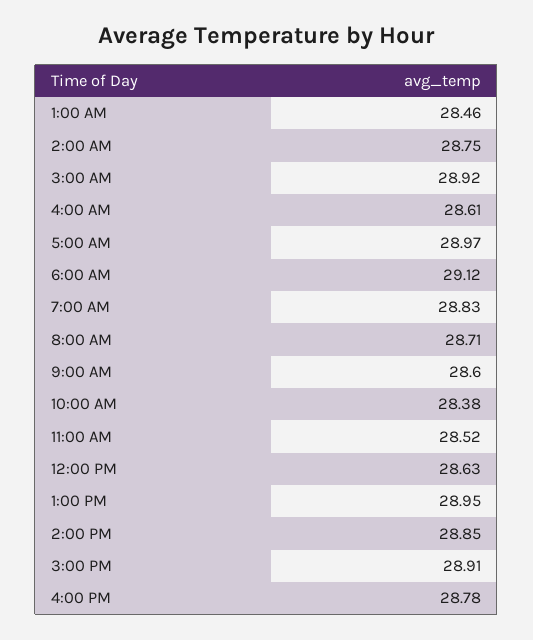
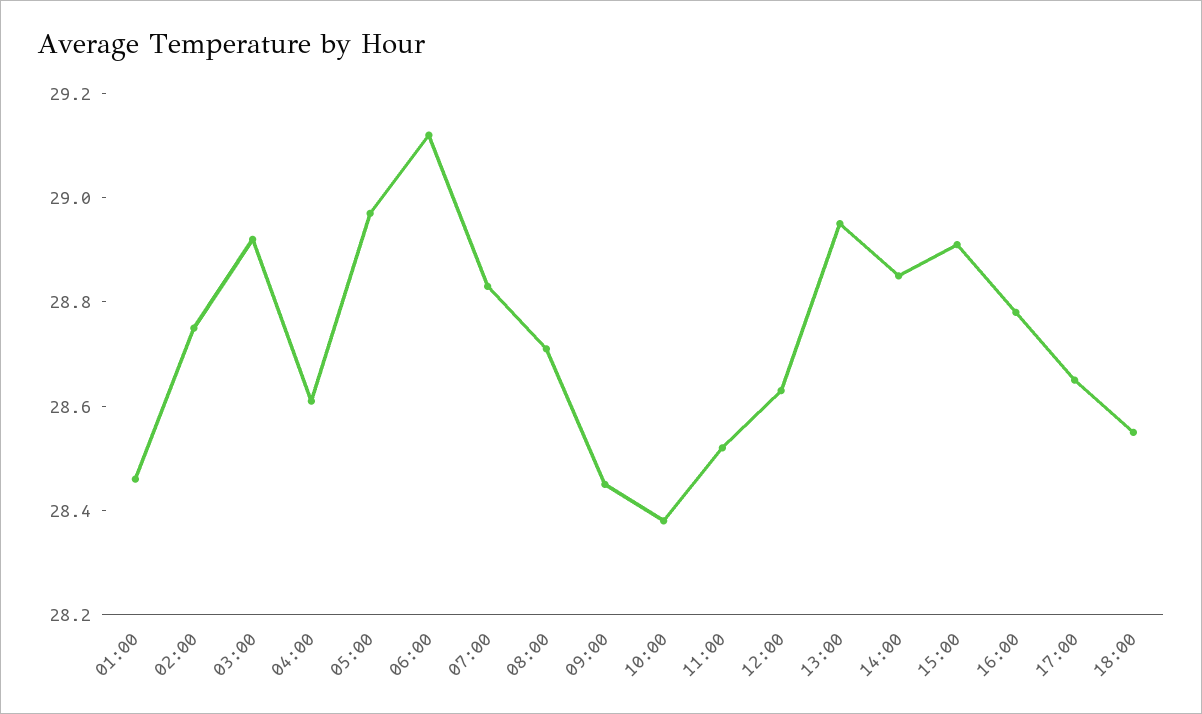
9:00 AM: 28.6 -> 28.45
17:00: none -> 28.65
18:00: none -> 28.55

